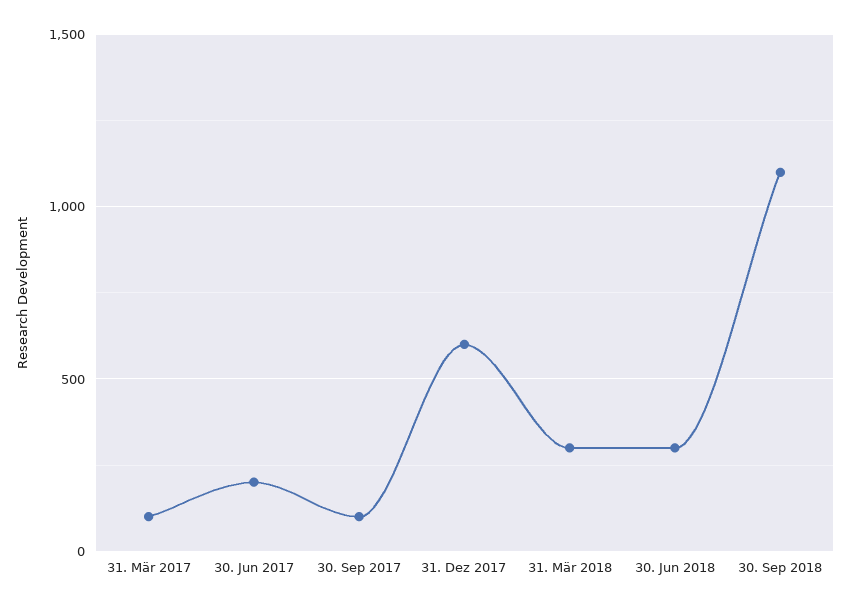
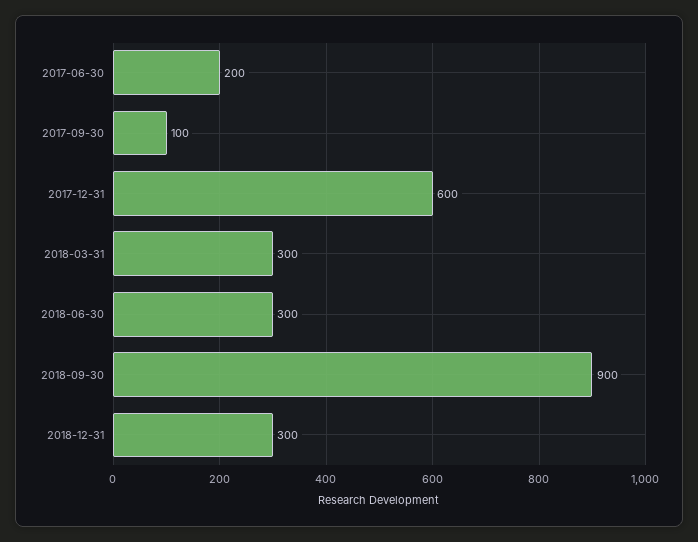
31. Mär 2017: 100 -> none
30. Sep 2018: 1100 -> 900
2018-12-31: none -> 300

